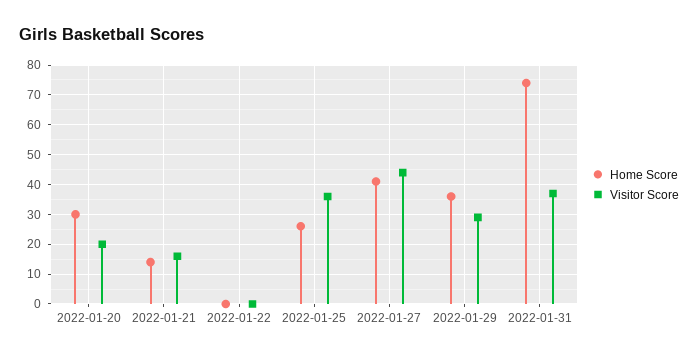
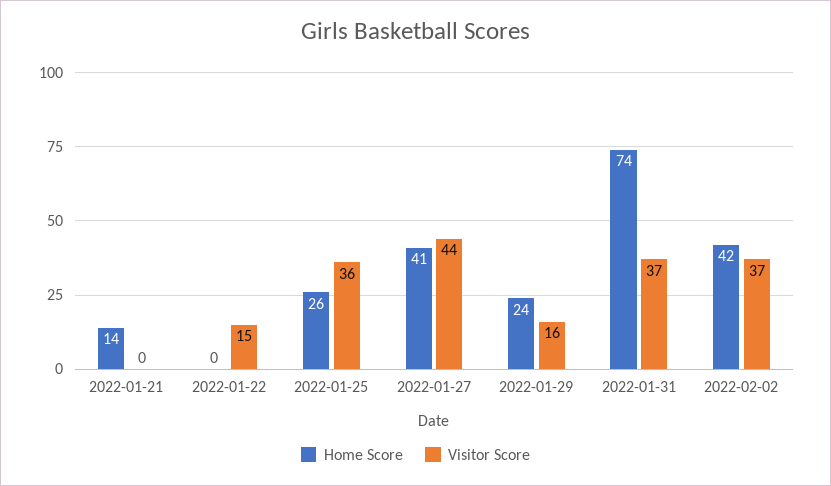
Home Score, 2022-01-20: 30 -> none
Visitor Score, 2022-01-20: 20 -> none
Visitor Score, 2022-01-21: 15 -> 0
Visitor Score, 2022-01-22: 0 -> 15
Home Score, 2022-01-29: 35 -> 24
Visitor Score, 2022-01-29: 30 -> 16
Home Score, 2022-02-02: none -> 42
Visitor Score, 2022-02-02: none -> 37

